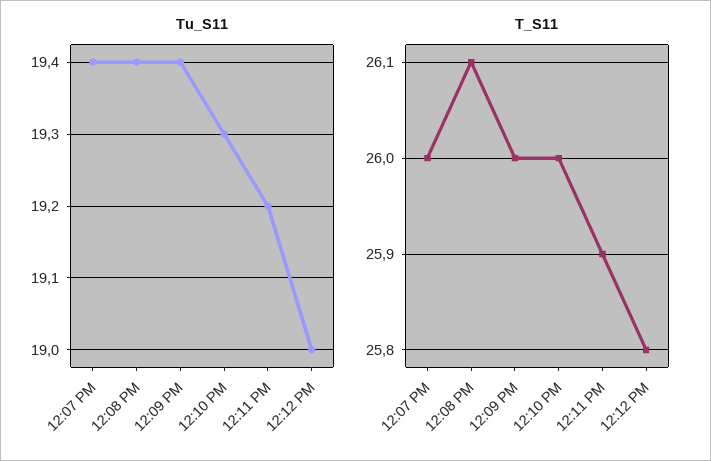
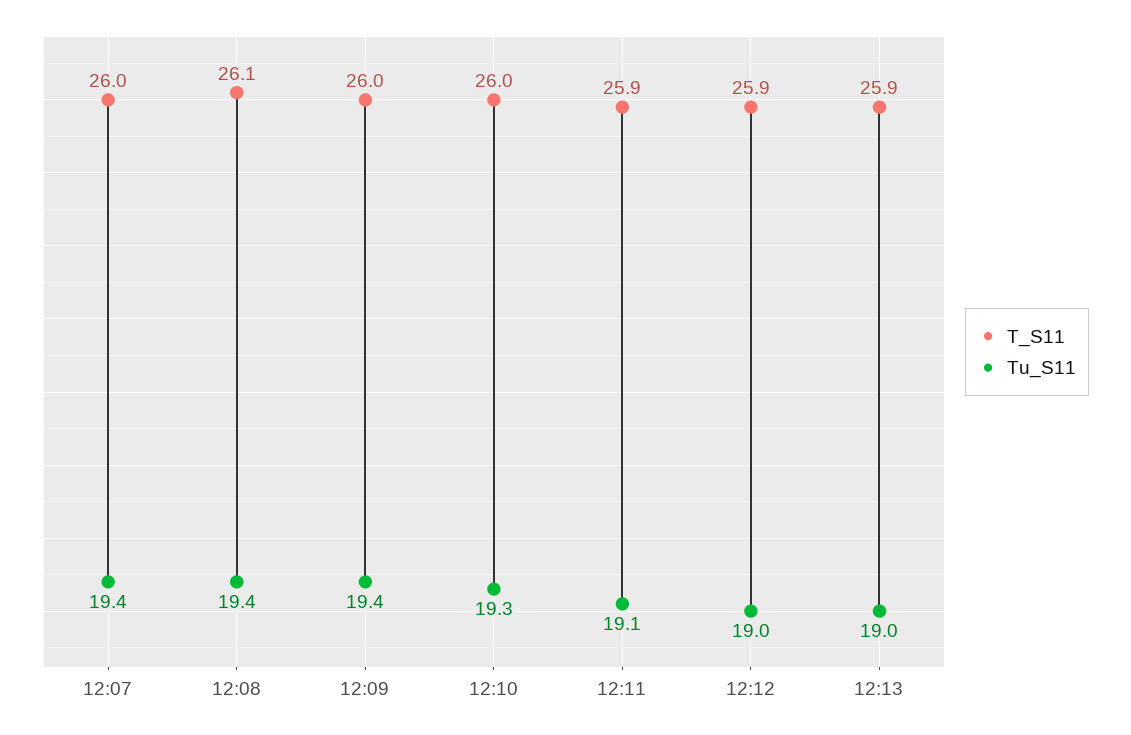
Tu_S11, 12:11 PM: 19.2 -> 19.1
T_S11, 12:12 PM: 25.8 -> 25.9
T_S11, 12:13: none -> 25.9
Tu_S11, 12:13: none -> 19

